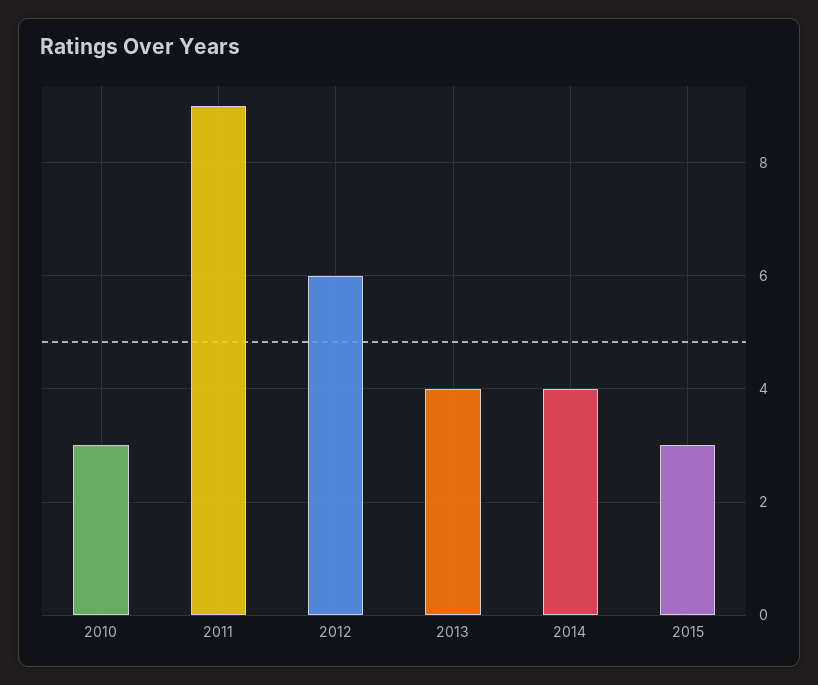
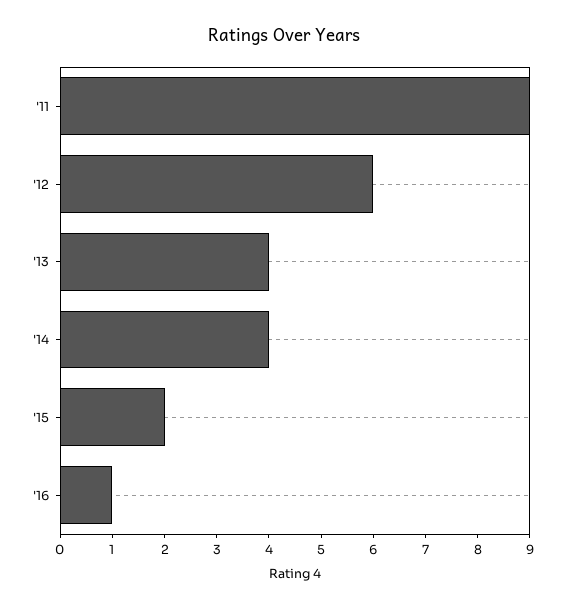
2010: 3 -> none
2015: 3 -> 2
'16: none -> 1

